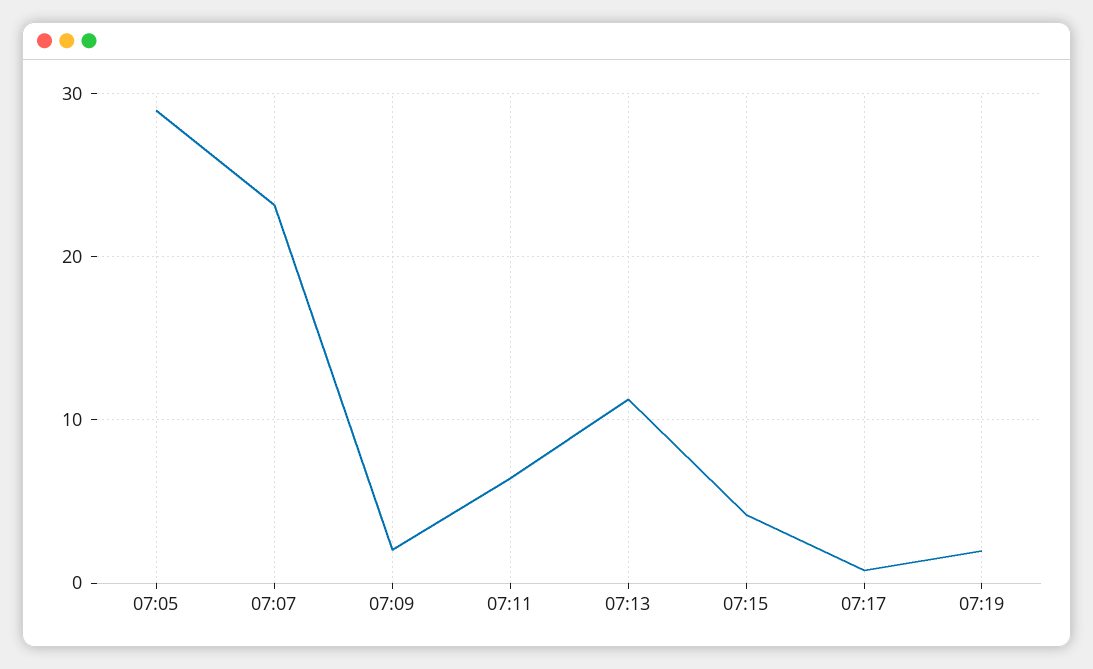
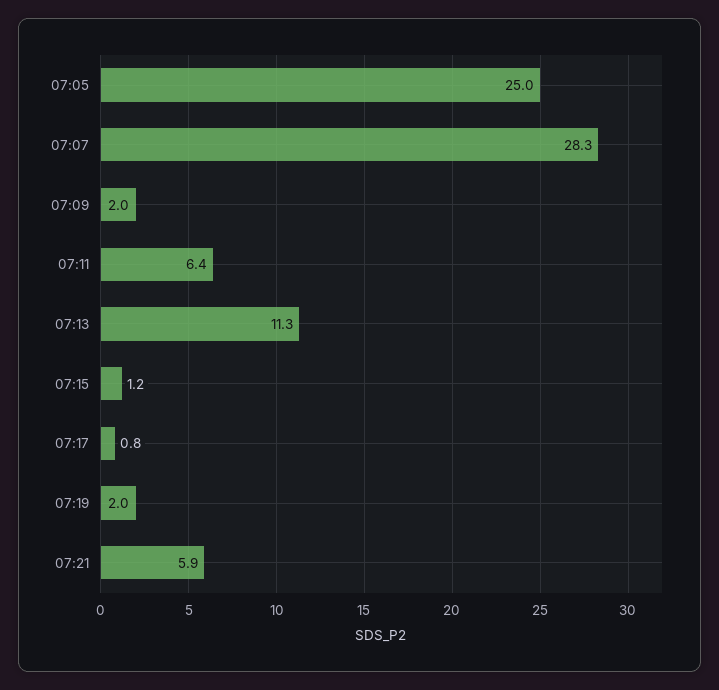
07:05: 29 -> 25
07:07: 23 -> 28.3
07:15: 4 -> 1.2
07:21: none -> 5.9

